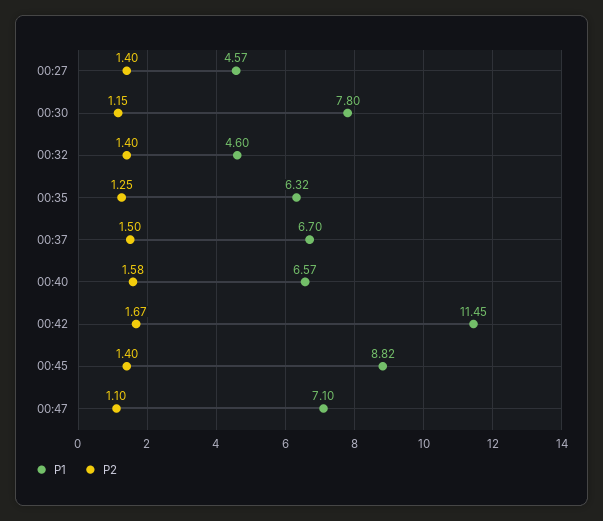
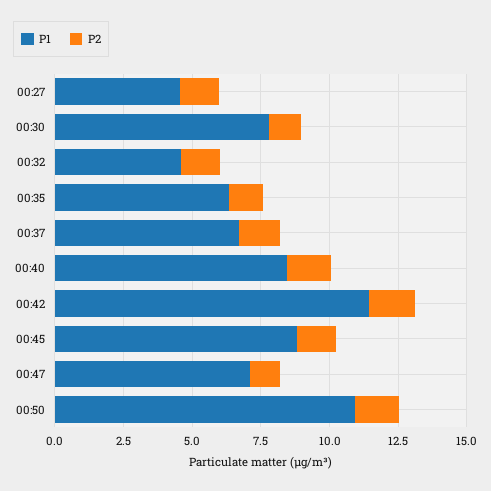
P1, 00:40: 6.57 -> 8.5
P1, 00:50: none -> 11
P2, 00:50: none -> 1.5

